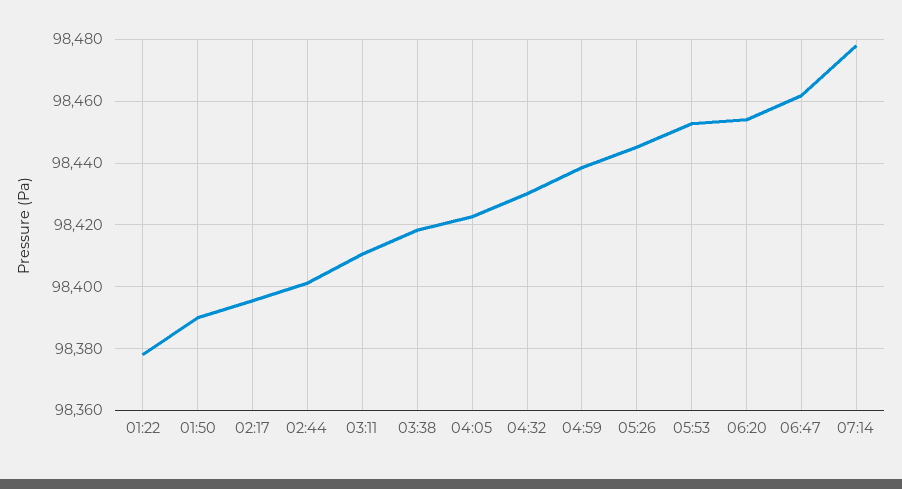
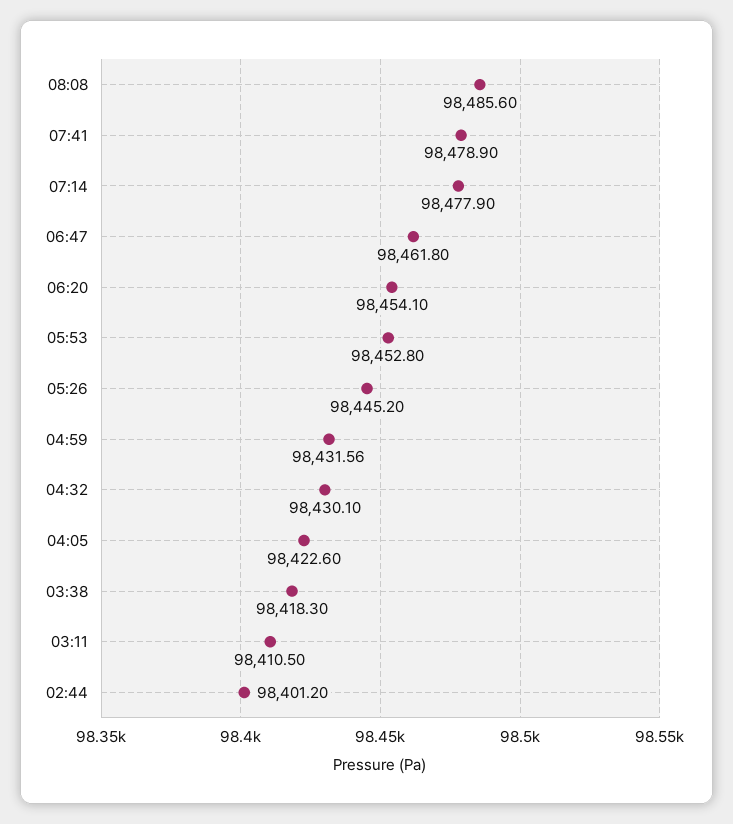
01:22: 98378 -> none
01:50: 98390 -> none
02:17: 98396 -> none
04:59: 98438 -> 98431.56
08:08: none -> 98485.6
07:41: none -> 98478.9

